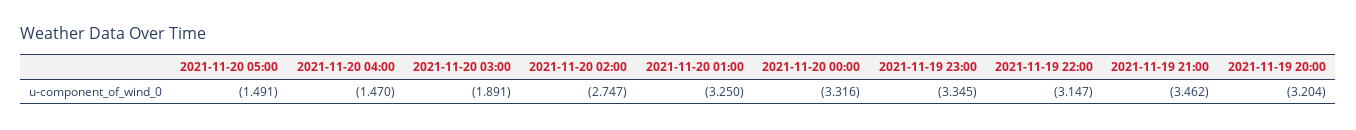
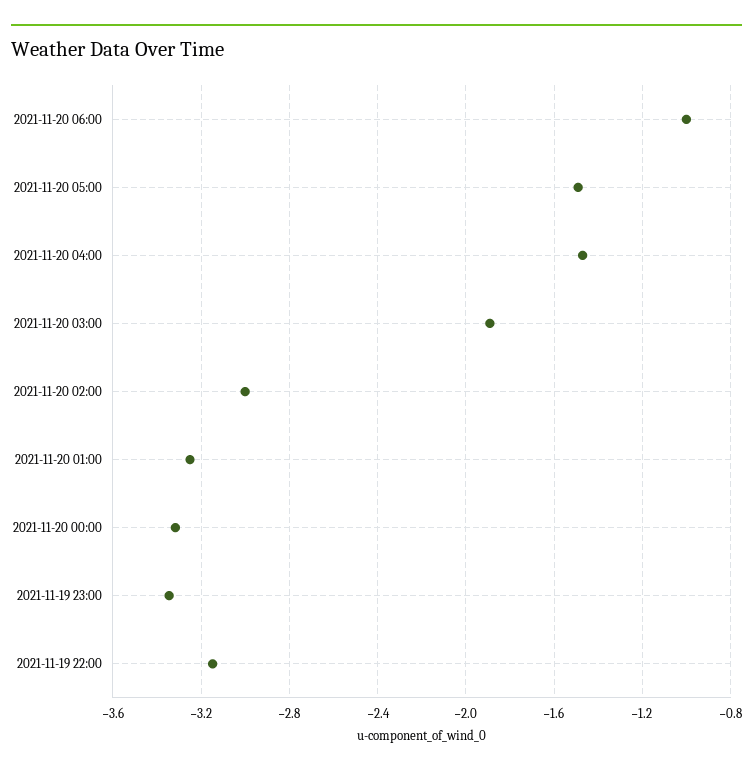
2021-11-20 02:00: -2.747 -> -3
2021-11-19 21:00: -3.462 -> none
2021-11-19 20:00: -3.204 -> none
2021-11-20 06:00: none -> -1

